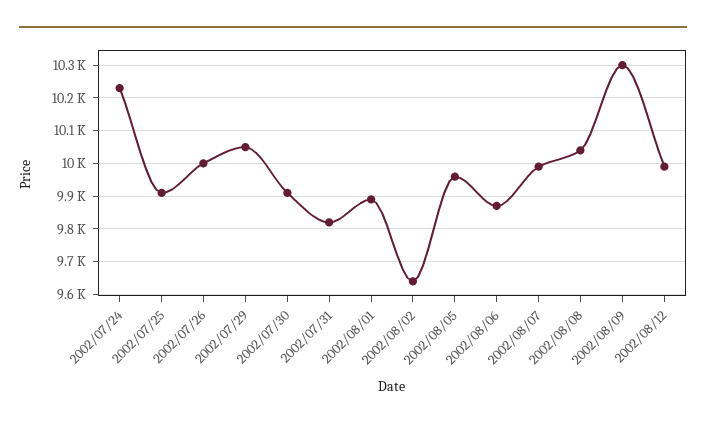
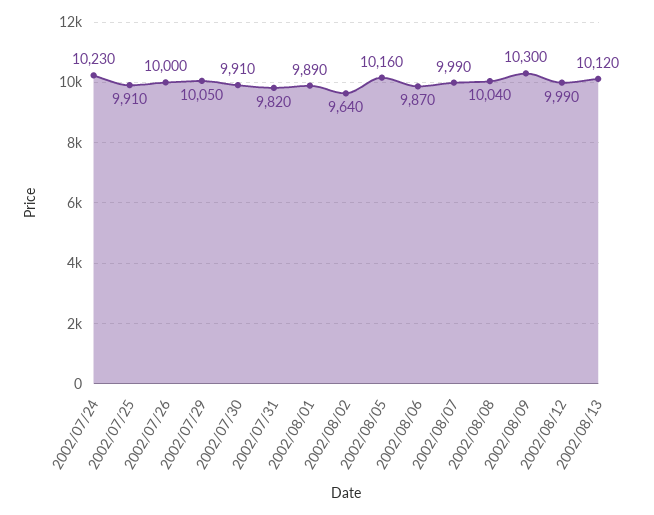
2002/08/05: 9960 -> 10160
2002/08/13: none -> 10120

